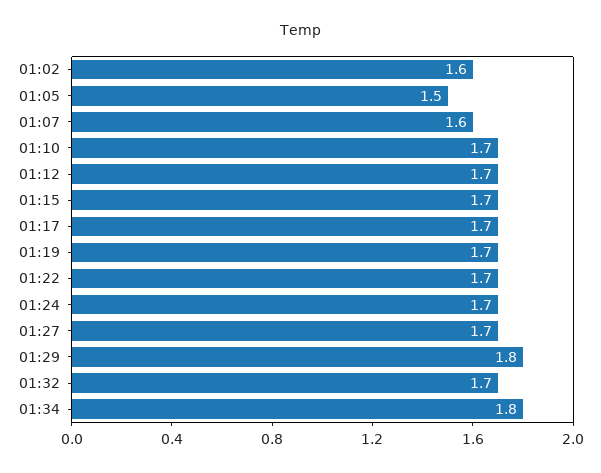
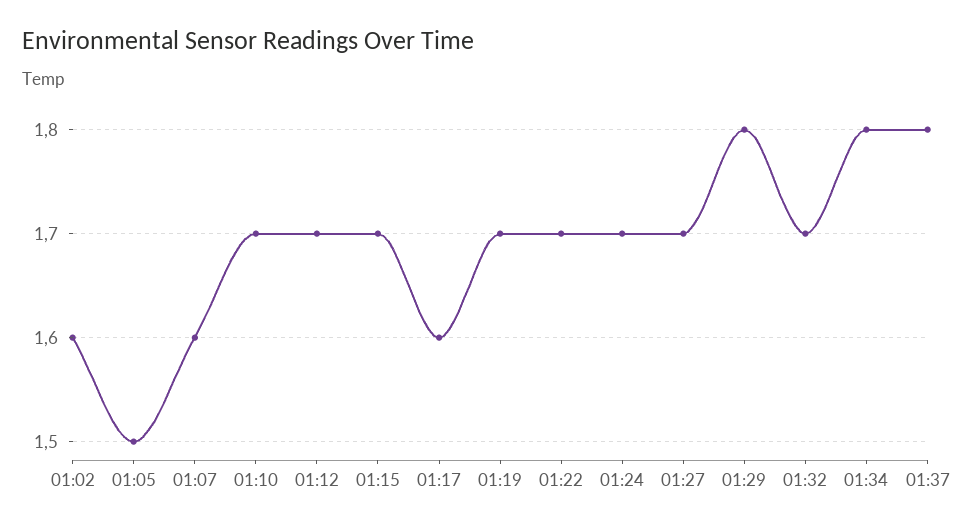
01:17: 1.7 -> 1.6
01:37: none -> 1.8

